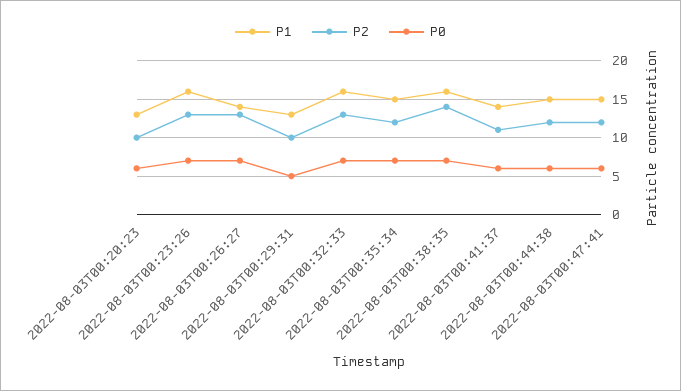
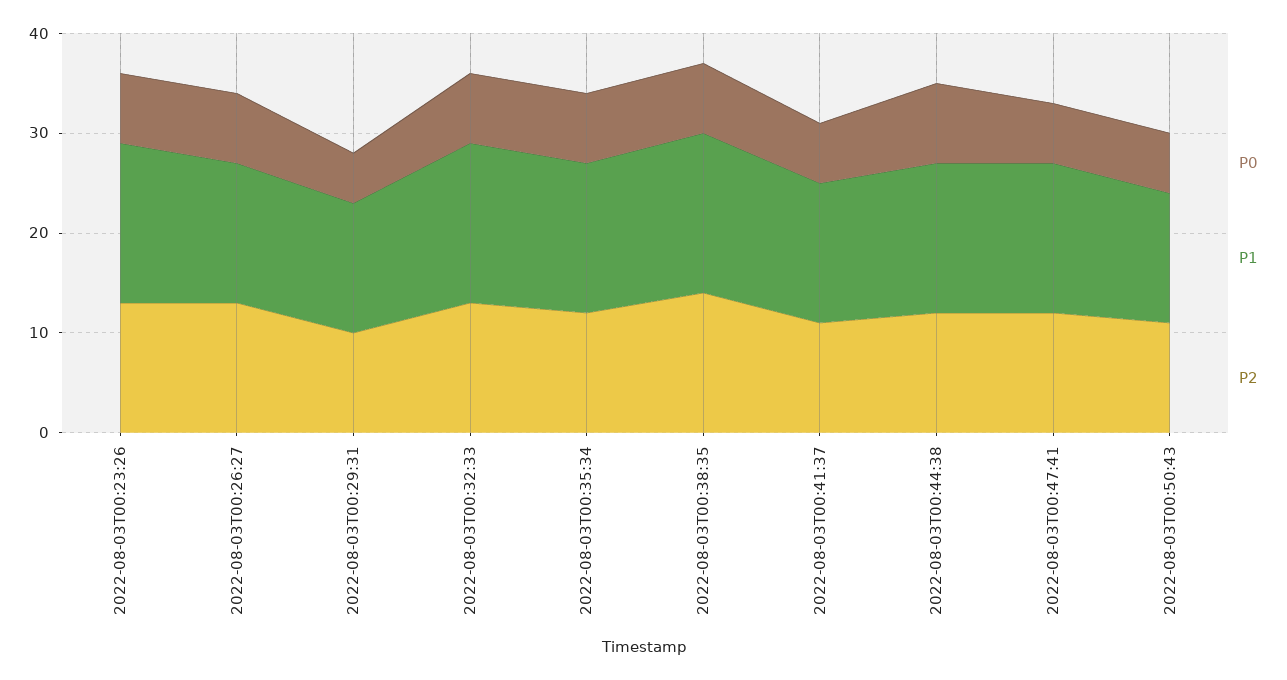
P1, 2022-08-03T00:20:23: 13 -> none
P2, 2022-08-03T00:20:23: 10 -> none
P0, 2022-08-03T00:20:23: 6 -> none
P0, 2022-08-03T00:44:38: 6 -> 8
P0, 2022-08-03T00:50:43: none -> 6
P1, 2022-08-03T00:50:43: none -> 13
P2, 2022-08-03T00:50:43: none -> 11

